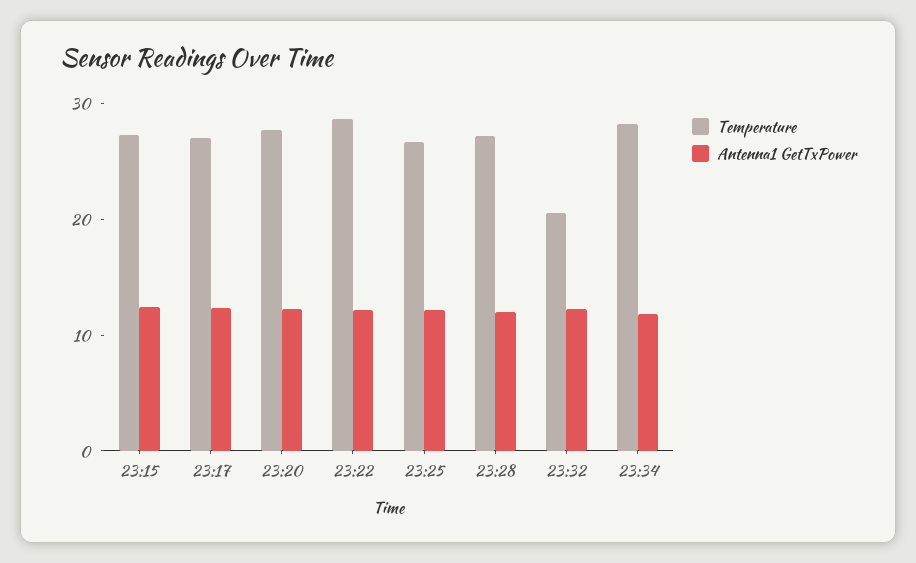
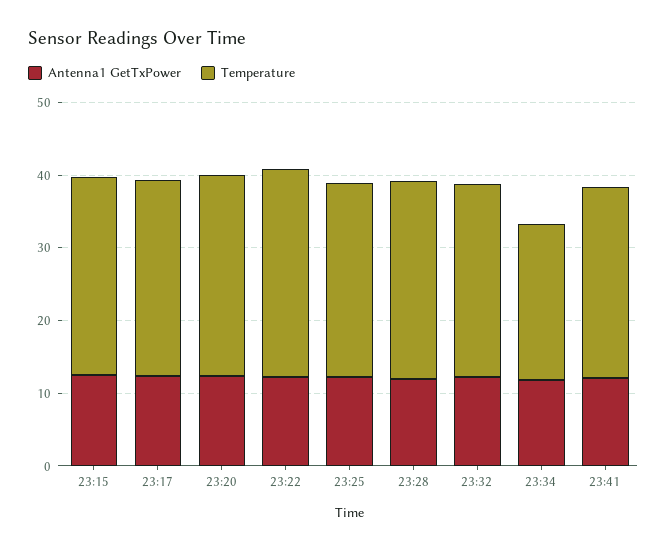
Temperature, 23:32: 20 -> 26
Temperature, 23:34: 28 -> 22
Antenna1 GetTxPower, 23:41: none -> 12
Temperature, 23:41: none -> 26

